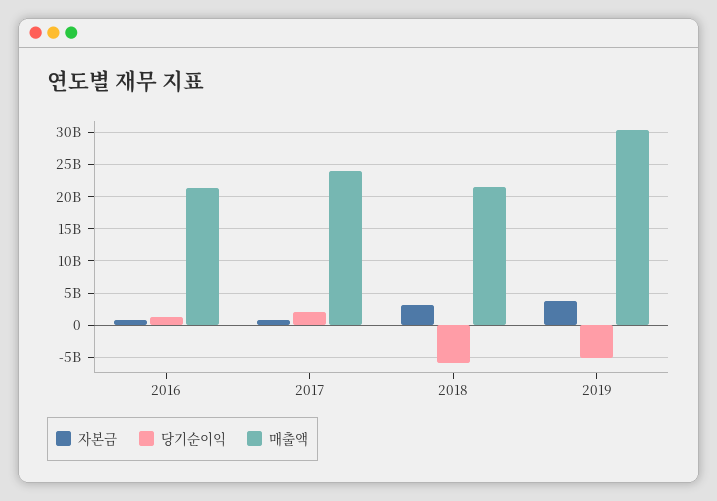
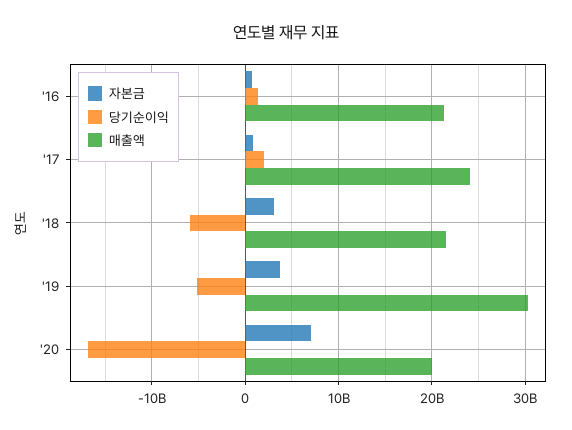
자본금, '20: none -> 7000000000
당기순이익, '20: none -> -17000000000
매출액, '20: none -> 20000000000

